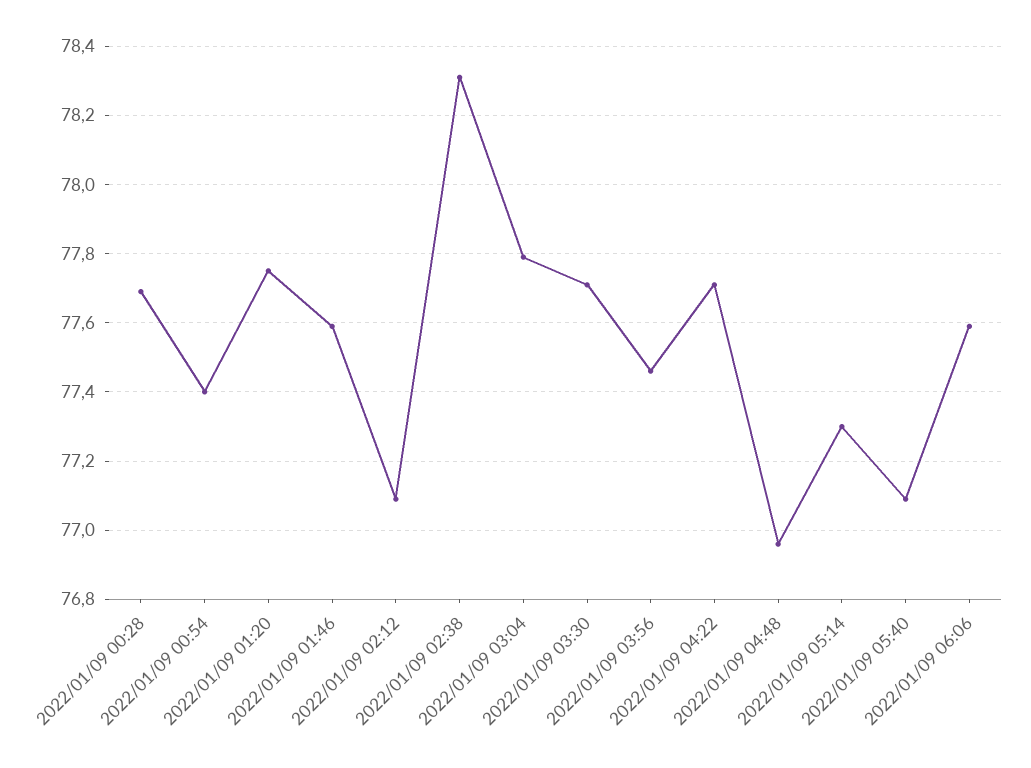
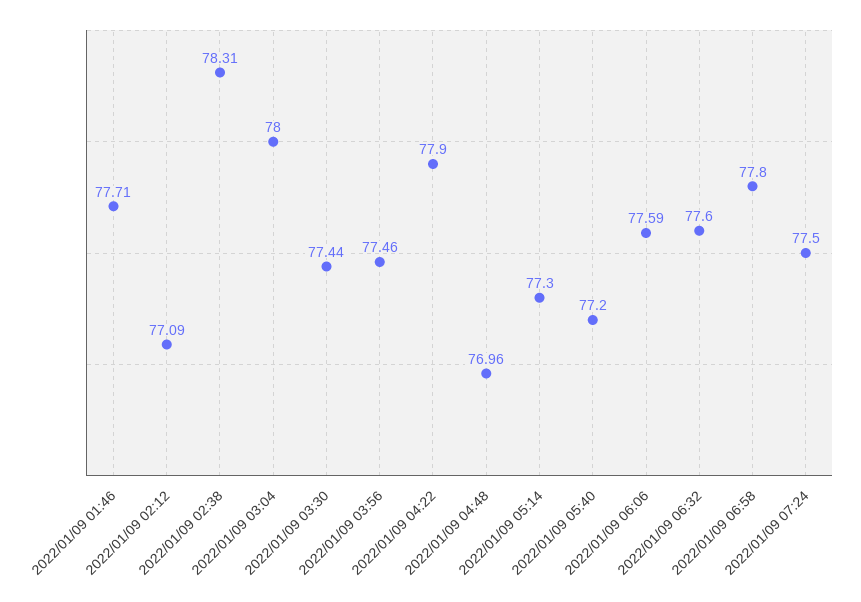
2022/01/09 00:28: 77.7 -> none
2022/01/09 00:54: 77.4 -> none
2022/01/09 01:20: 77.75 -> none
2022/01/09 01:46: 77.6 -> 77.71
2022/01/09 03:04: 77.8 -> 78
2022/01/09 03:30: 77.7 -> 77.44
2022/01/09 04:22: 77.7 -> 77.9
2022/01/09 05:40: 77.1 -> 77.2
2022/01/09 06:32: none -> 77.6
2022/01/09 06:58: none -> 77.8
2022/01/09 07:24: none -> 77.5

